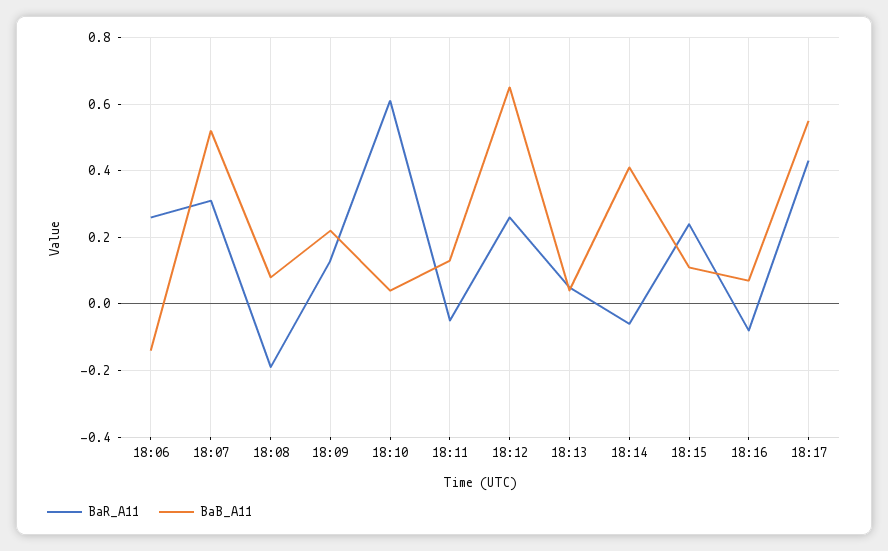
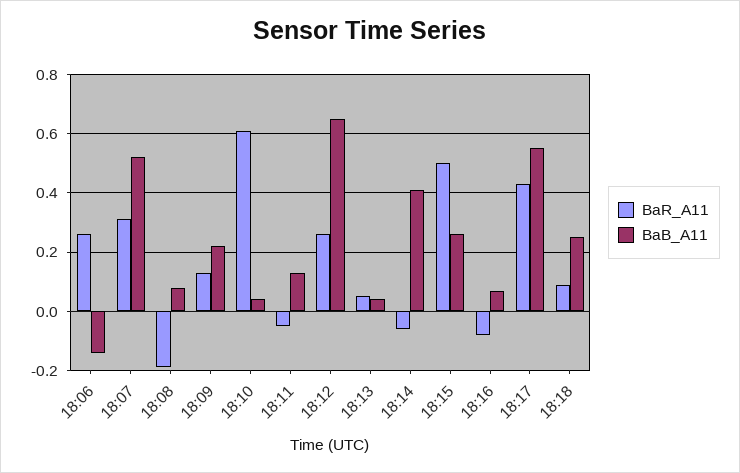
BaR_A11, 18:15: 0.25 -> 0.5
BaB_A11, 18:15: 0.1 -> 0.25
BaR_A11, 18:18: none -> 0.1
BaB_A11, 18:18: none -> 0.25

